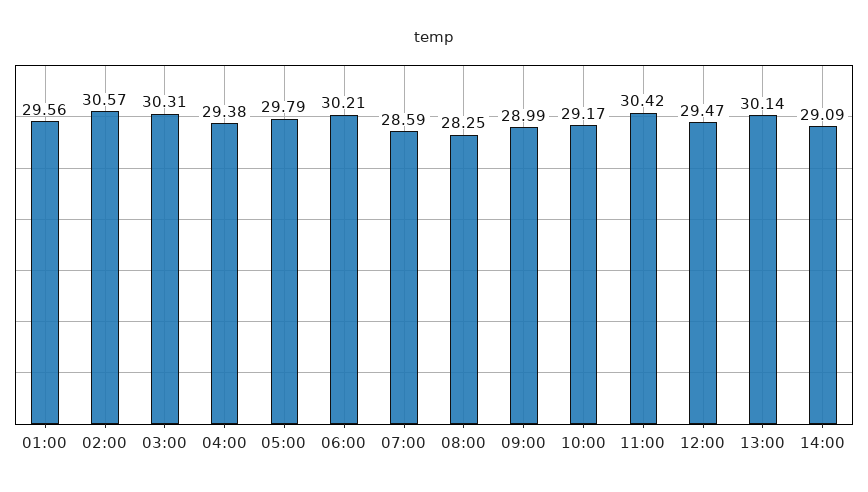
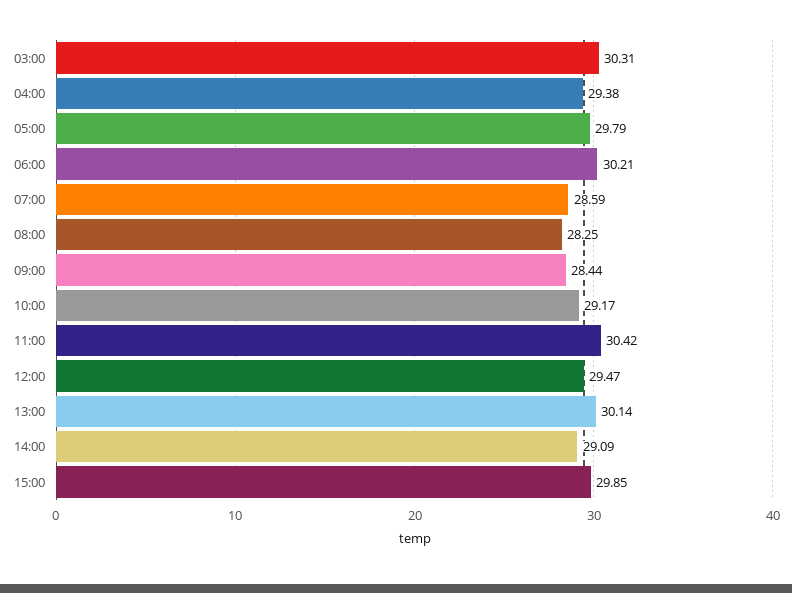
01:00: 29.56 -> none
02:00: 30.57 -> none
09:00: 28.99 -> 28.44
15:00: none -> 29.85

